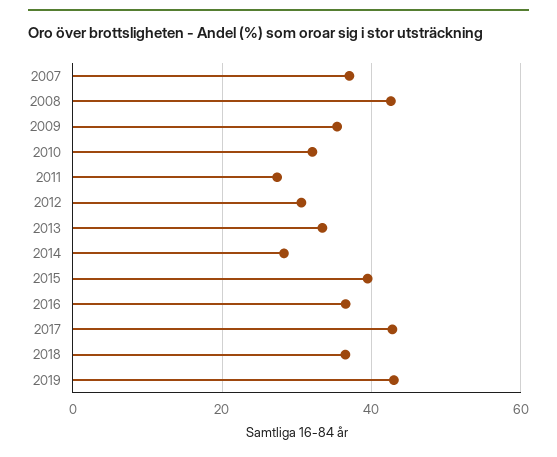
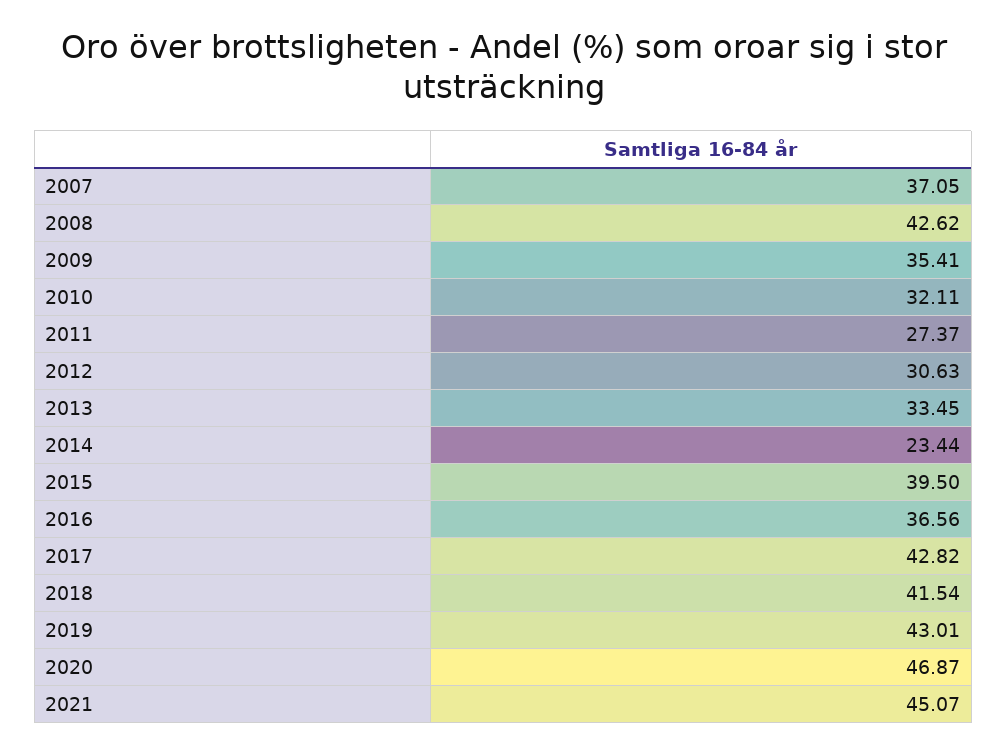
2014: 28 -> 23.44
2018: 36 -> 41.54
2020: none -> 46.87
2021: none -> 45.07

